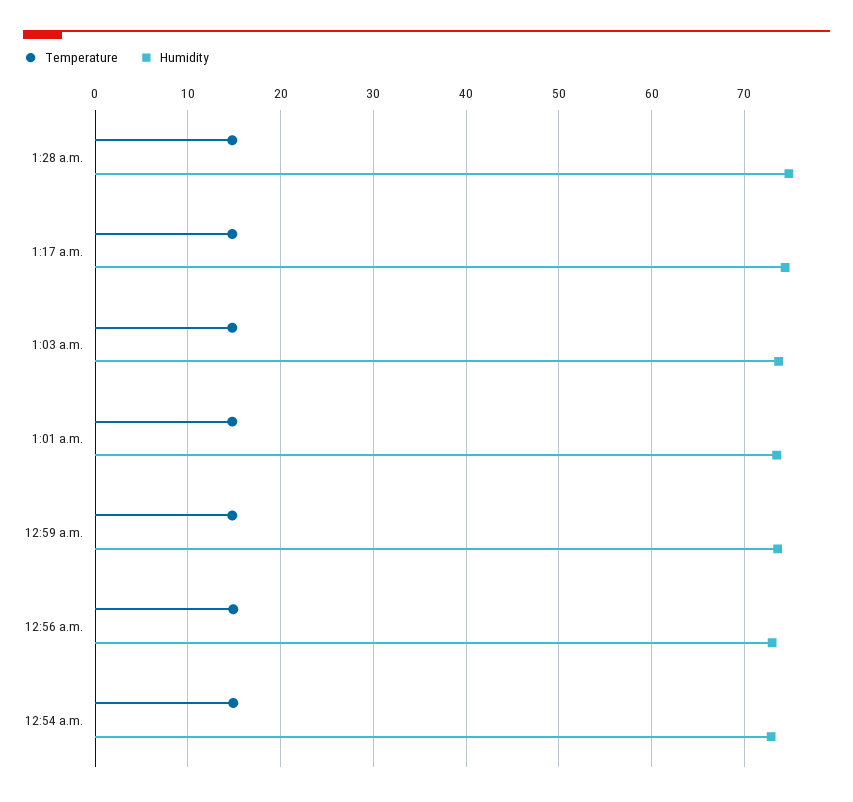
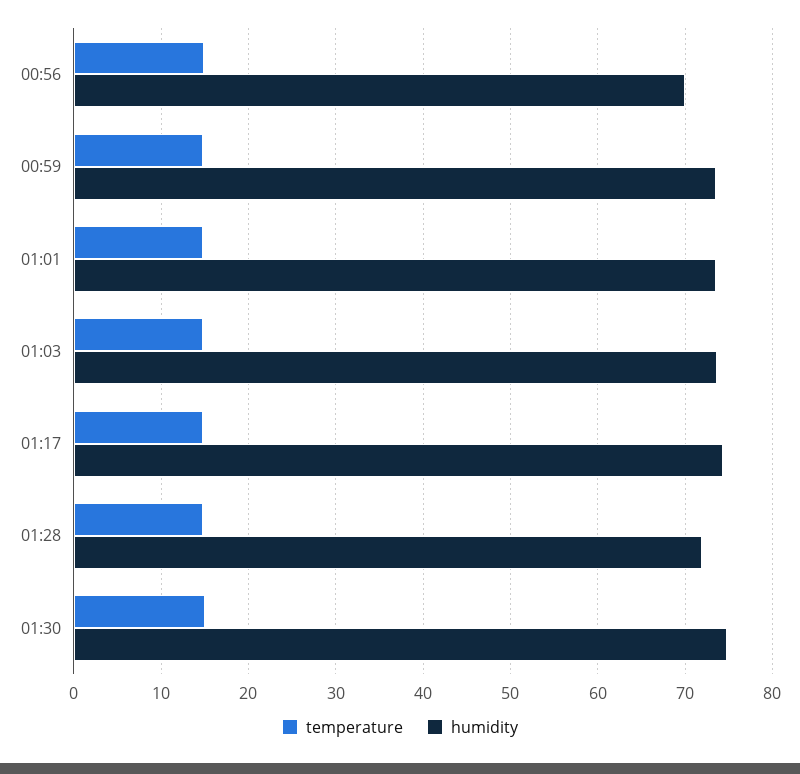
Humidity, 1:28 a.m.: 75 -> 72
Humidity, 12:56 a.m.: 73 -> 70
Temperature, 12:54 a.m.: 15 -> none
Humidity, 12:54 a.m.: 73 -> none
Temperature, 01:30: none -> 15
Humidity, 01:30: none -> 75

